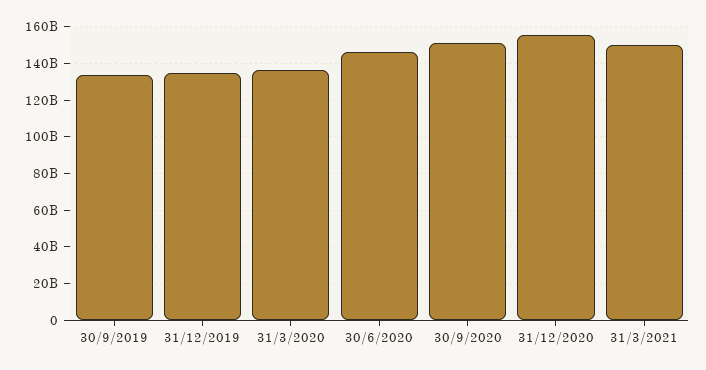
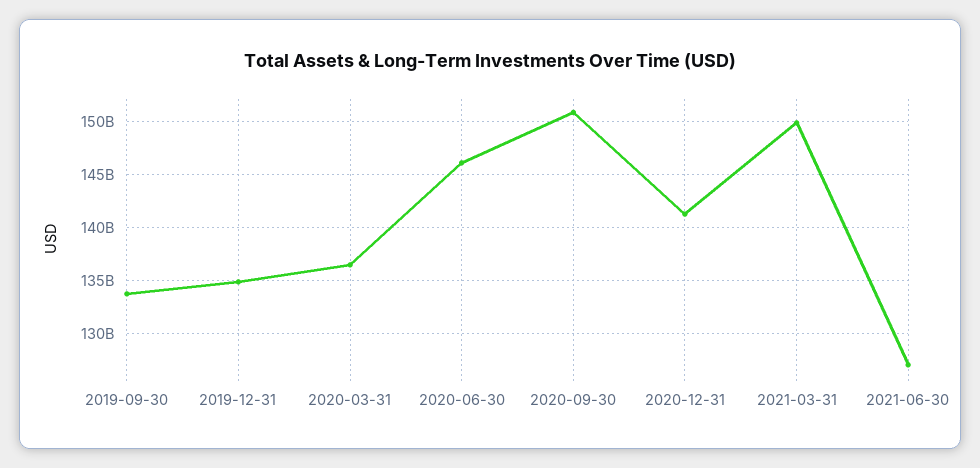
31/12/2020: 155000000000 -> 141000000000
2021-06-30: none -> 127000000000

